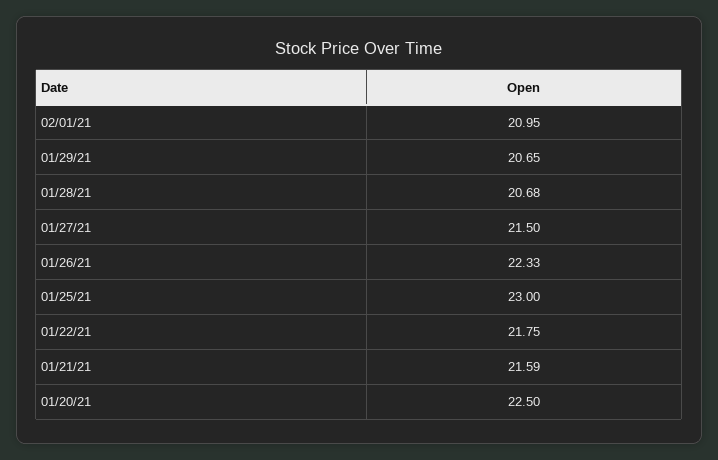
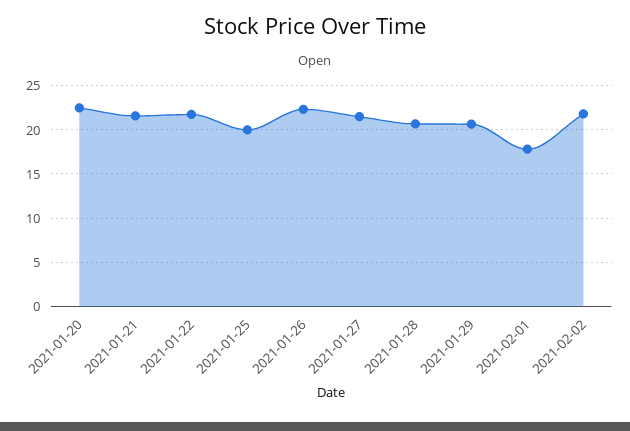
02/01/21: 20.95 -> 18
01/25/21: 23 -> 20
2021-02-02: none -> 22

